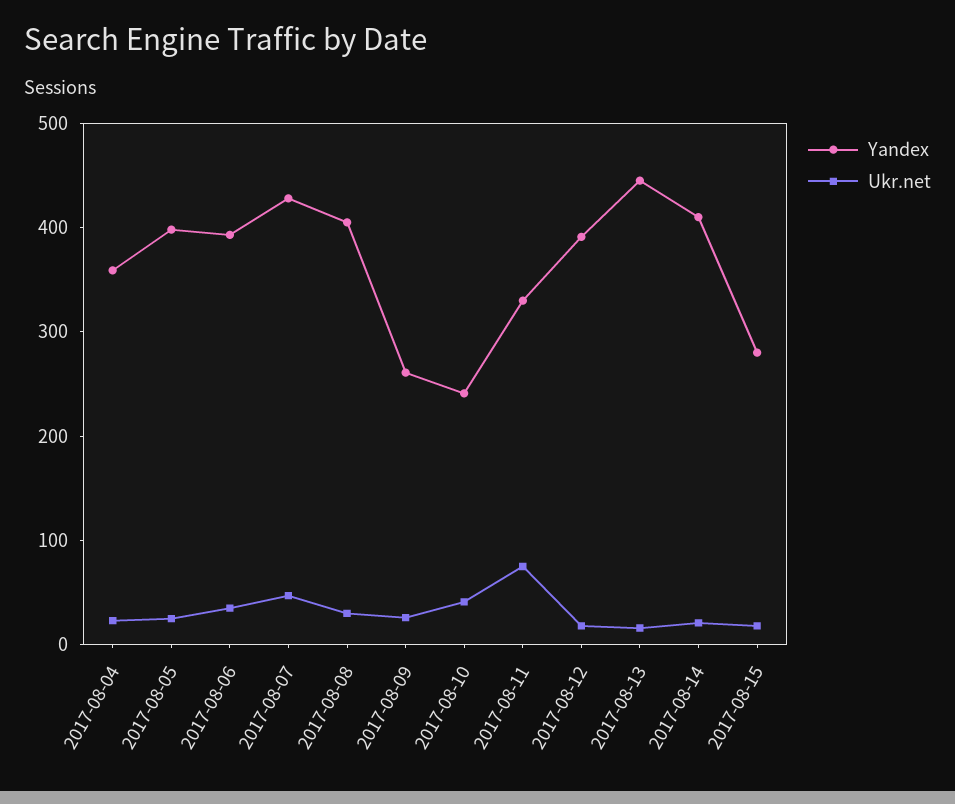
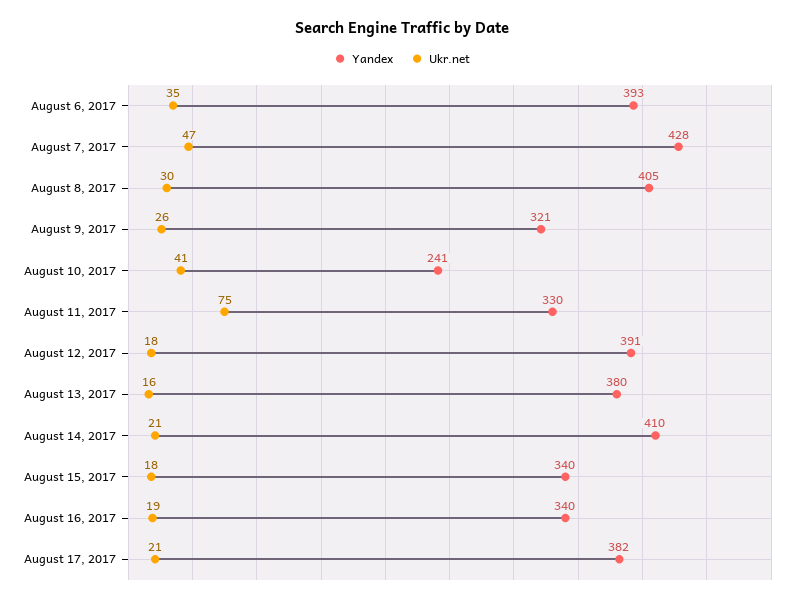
Yandex, 2017-08-04: 360 -> none
Ukr.net, 2017-08-04: 20 -> none
Yandex, 2017-08-05: 400 -> none
Ukr.net, 2017-08-05: 20 -> none
Yandex, 2017-08-09: 260 -> 321
Yandex, 2017-08-13: 440 -> 380
Yandex, 2017-08-15: 280 -> 340
Yandex, August 16, 2017: none -> 340
Ukr.net, August 16, 2017: none -> 19
Yandex, August 17, 2017: none -> 382
Ukr.net, August 17, 2017: none -> 21

